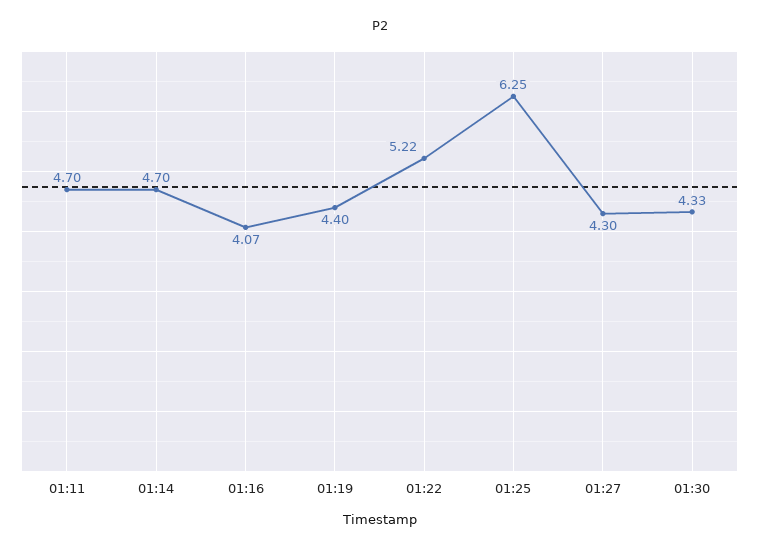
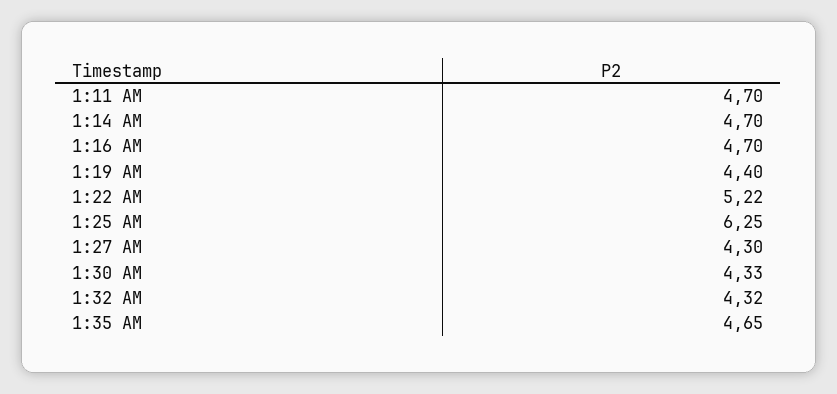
01:16: 4.07 -> 4.7
1:32 AM: none -> 4.32
1:35 AM: none -> 4.65

